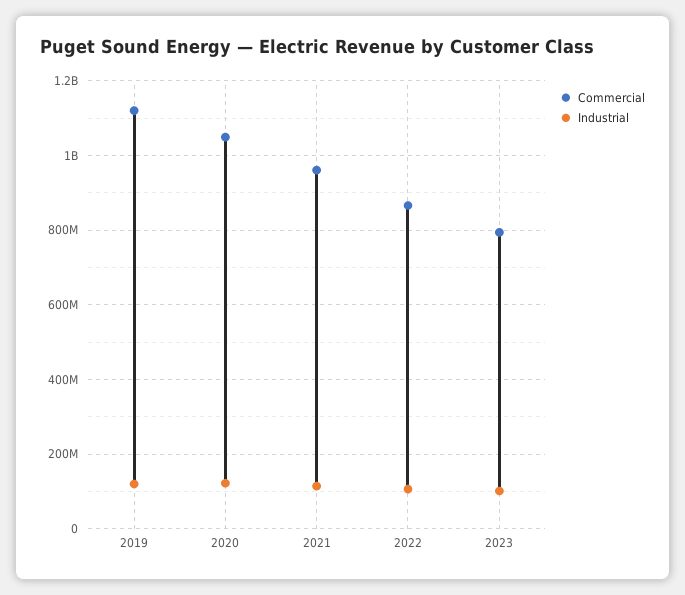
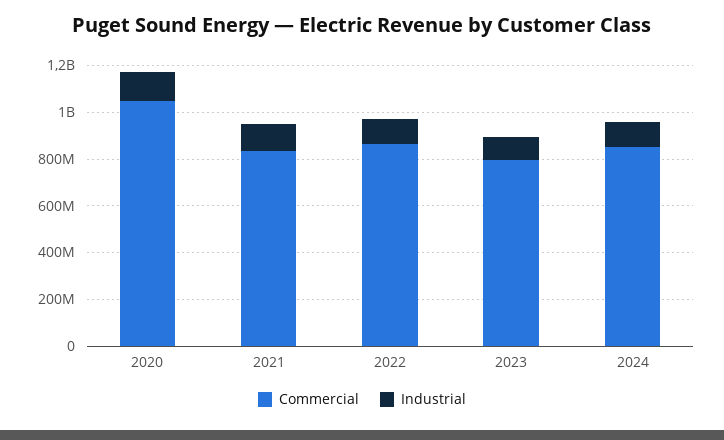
Commercial, 2019: 1120000000 -> none
Industrial, 2019: 120000000 -> none
Commercial, 2021: 960000000 -> 850000000
Commercial, 2024: none -> 850000000
Industrial, 2024: none -> 100000000

